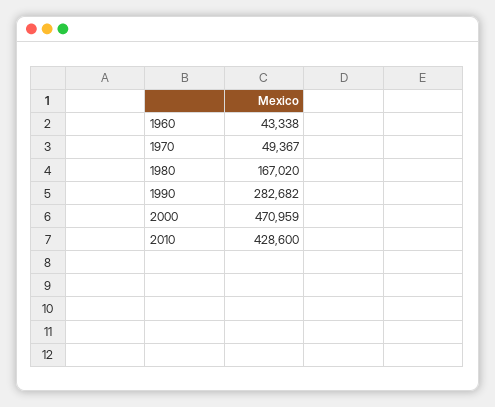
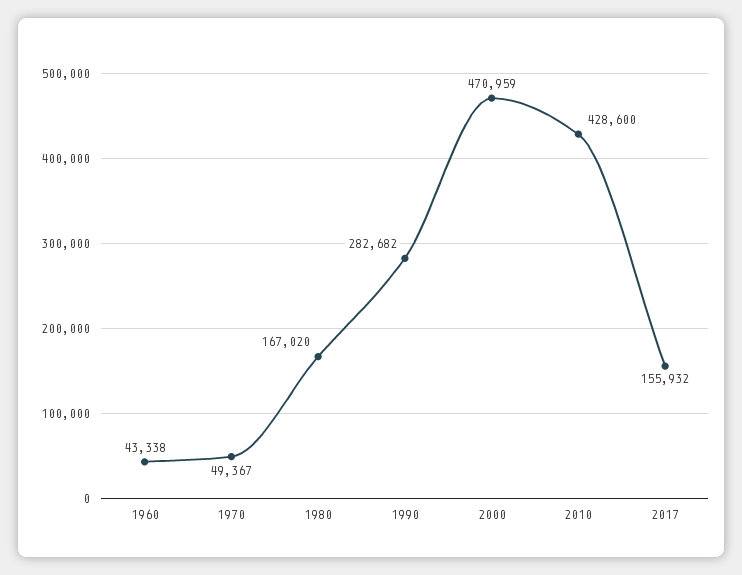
2017: none -> 155932

